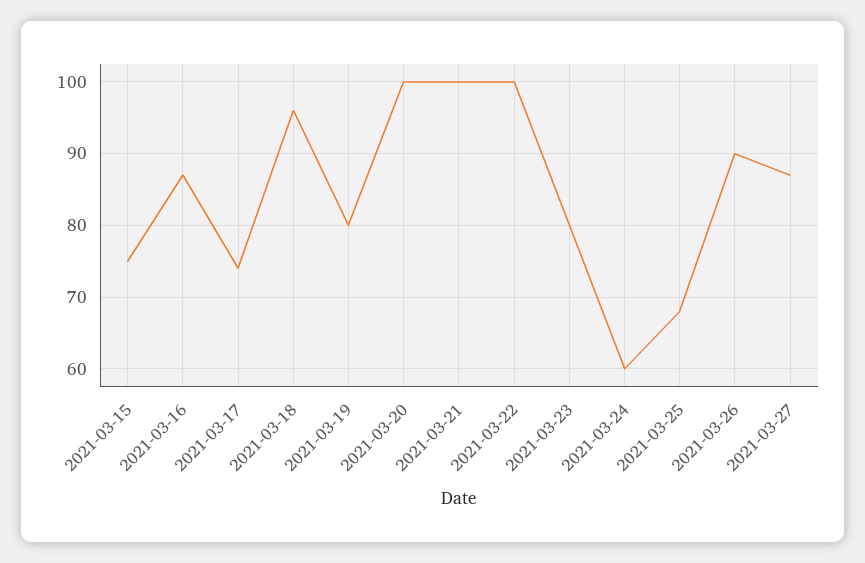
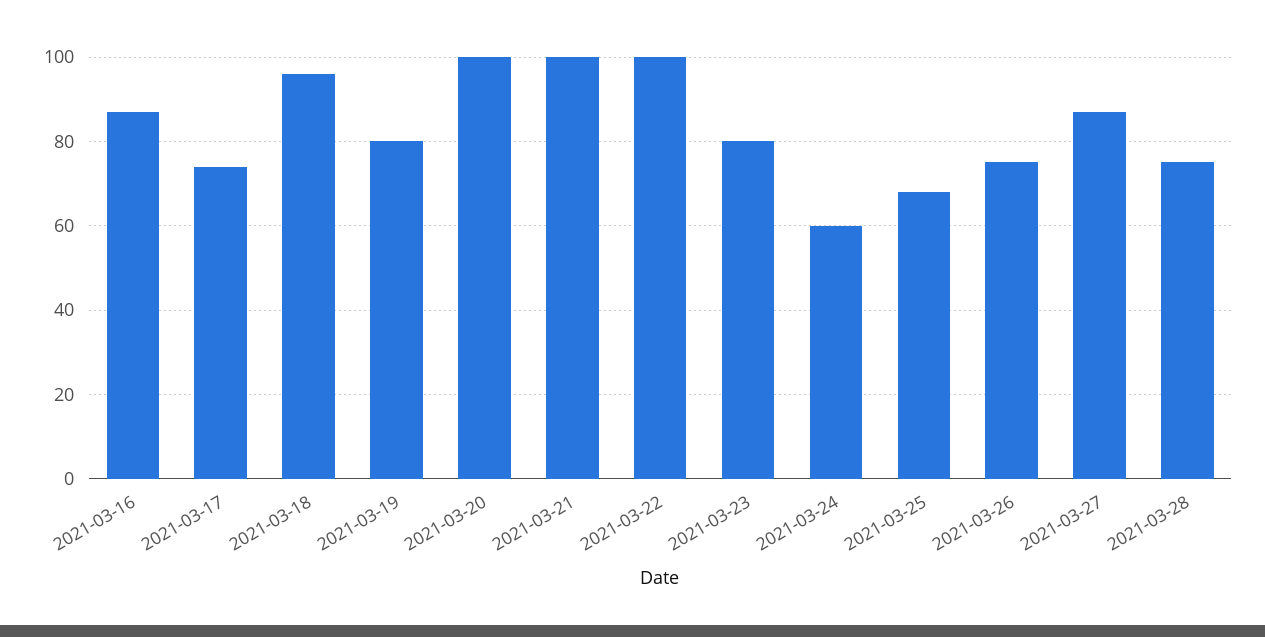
2021-03-15: 75 -> none
2021-03-26: 90 -> 75
2021-03-28: none -> 75

